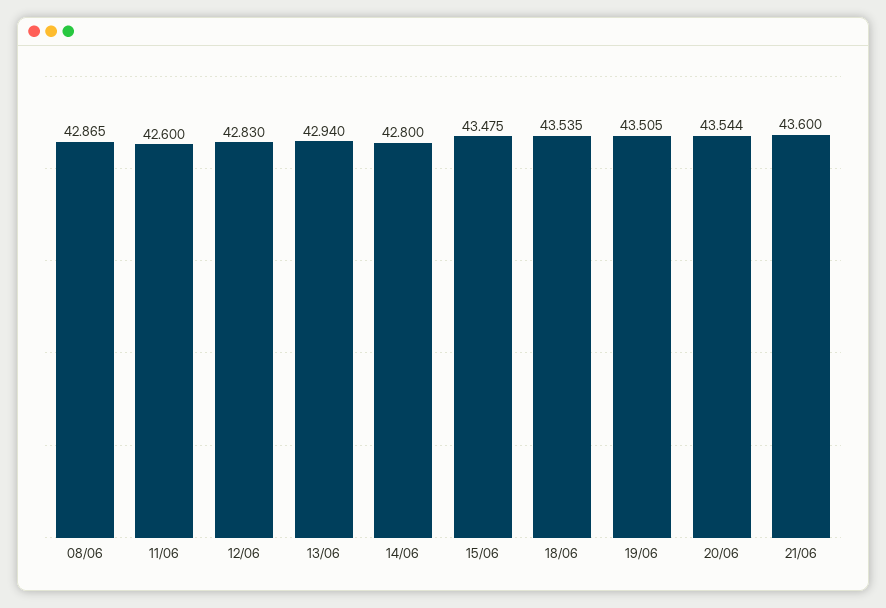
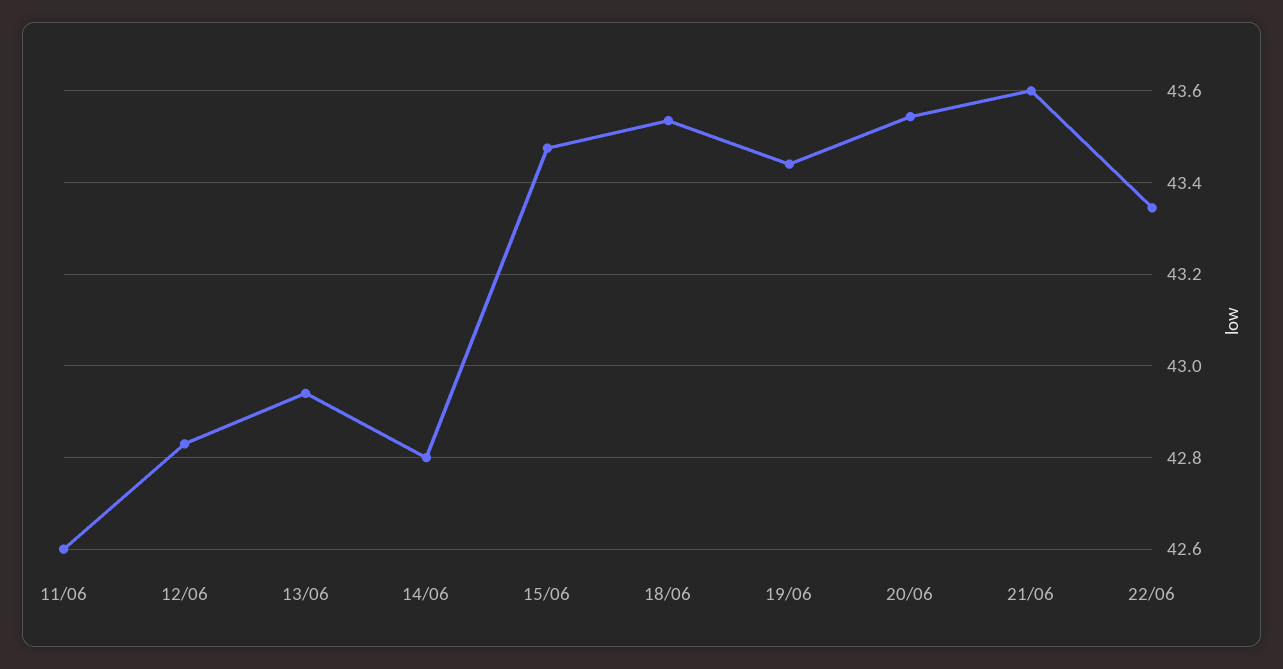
08/06: 42.865 -> none
19/06: 43.505 -> 43.44
22/06: none -> 43.34

